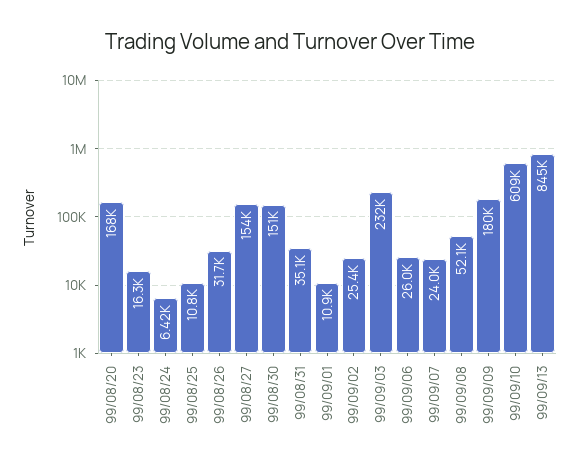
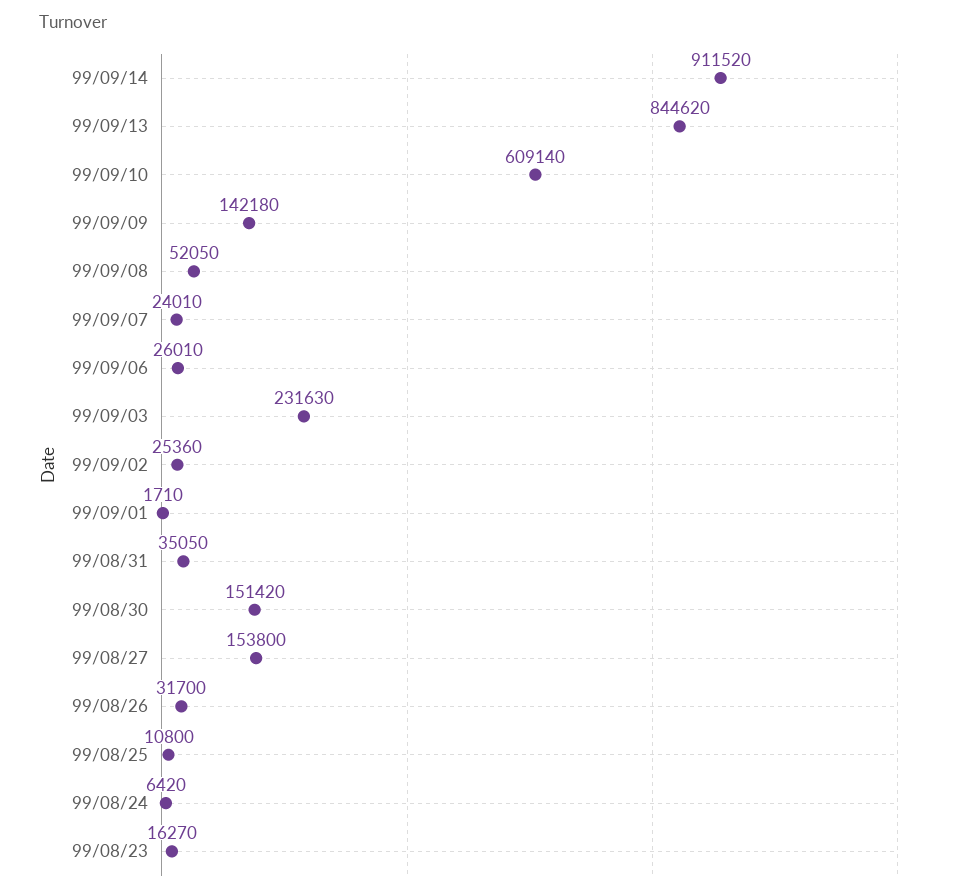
99/08/20: 168000 -> none
99/09/01: 10900 -> 1710
99/09/09: 180000 -> 142180
99/09/14: none -> 911520

